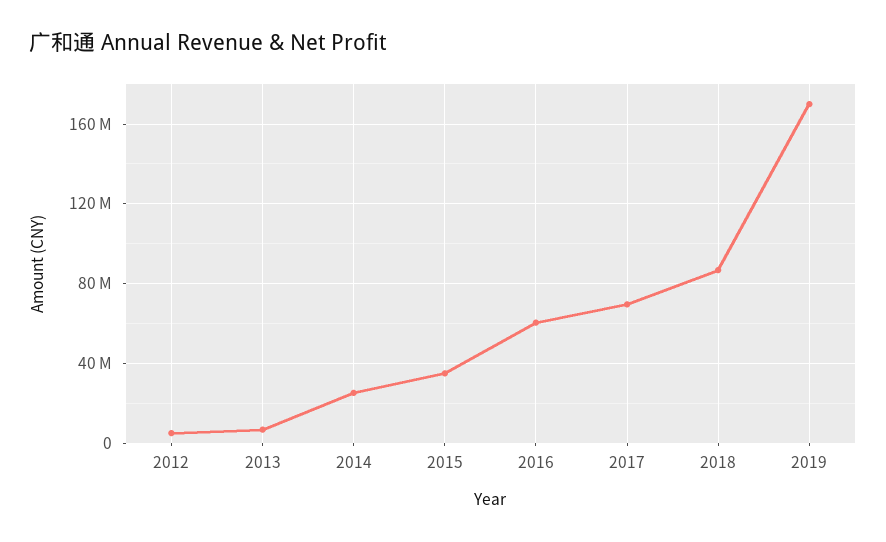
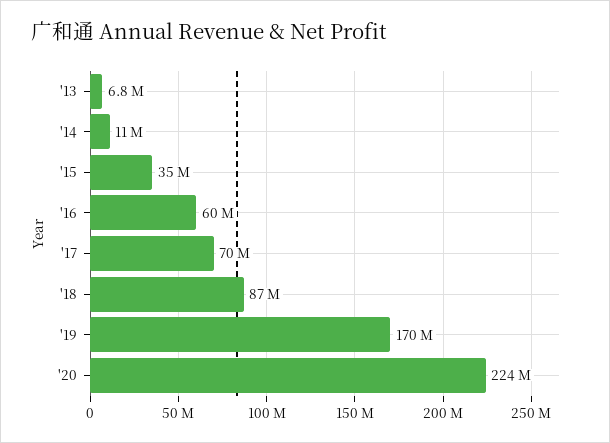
2012: 5000000 -> none
2014: 25000000 -> 11000000
'20: none -> 224000000

